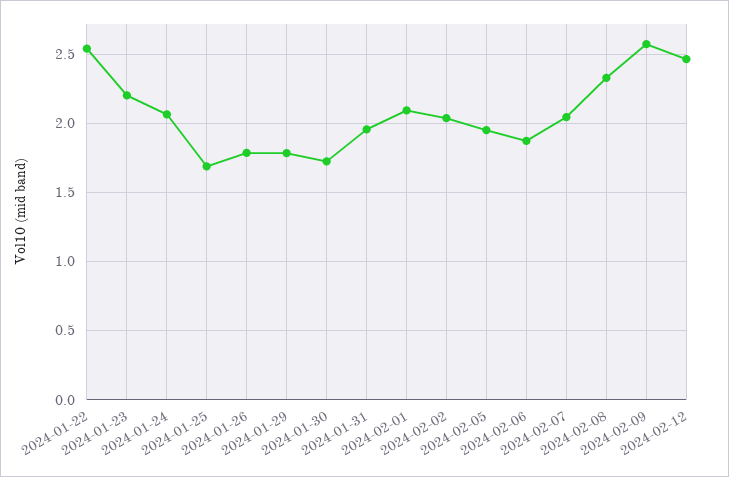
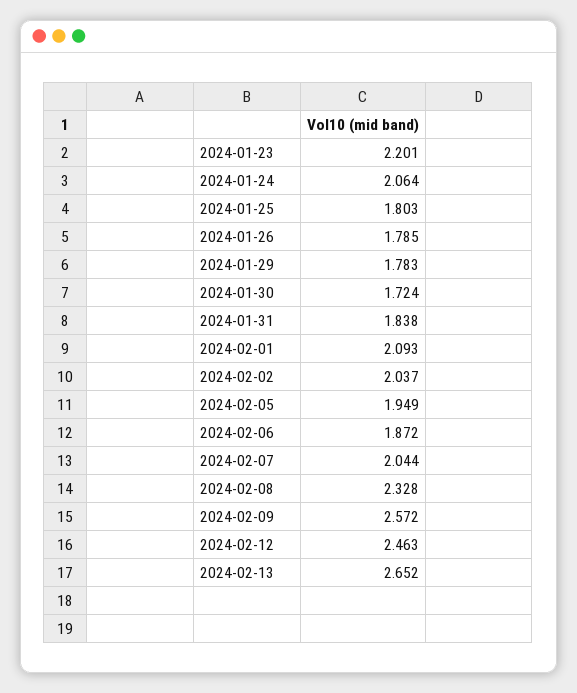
2024-01-22: 2.55 -> none
2024-01-25: 1.7 -> 1.803
2024-01-31: 1.95 -> 1.838
2024-02-13: none -> 2.652

